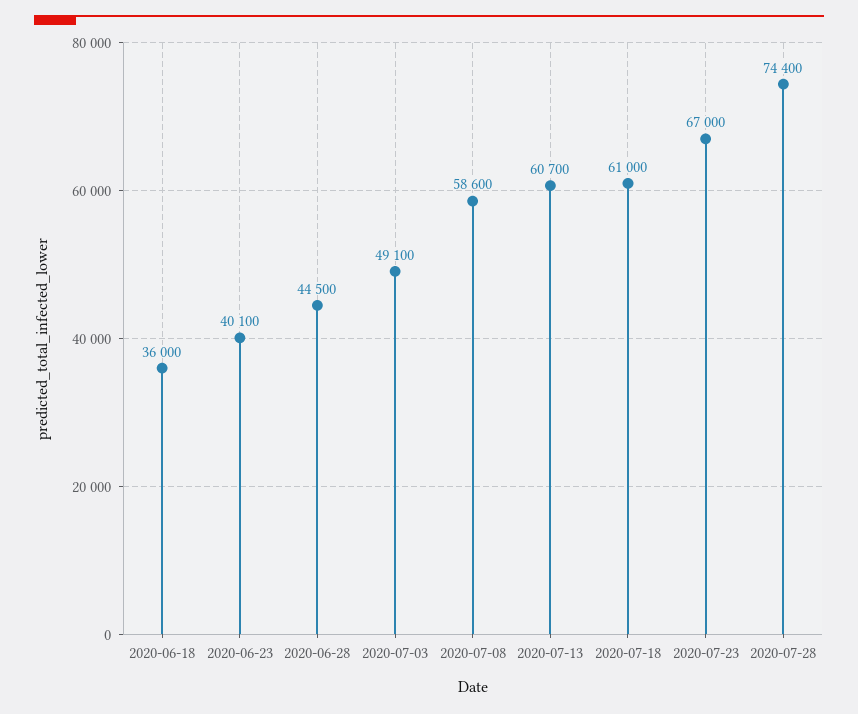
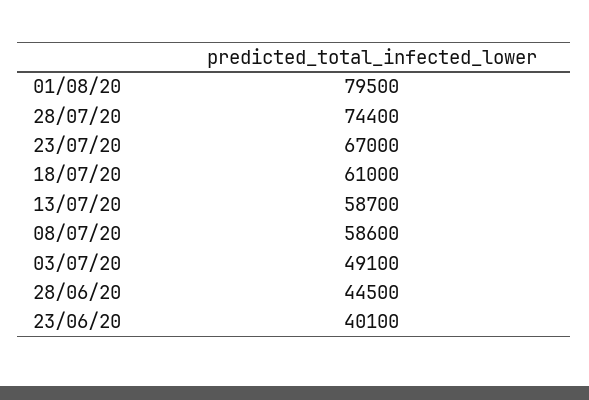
2020-06-18: 36000 -> none
2020-07-13: 60700 -> 58700
01/08/20: none -> 79500

